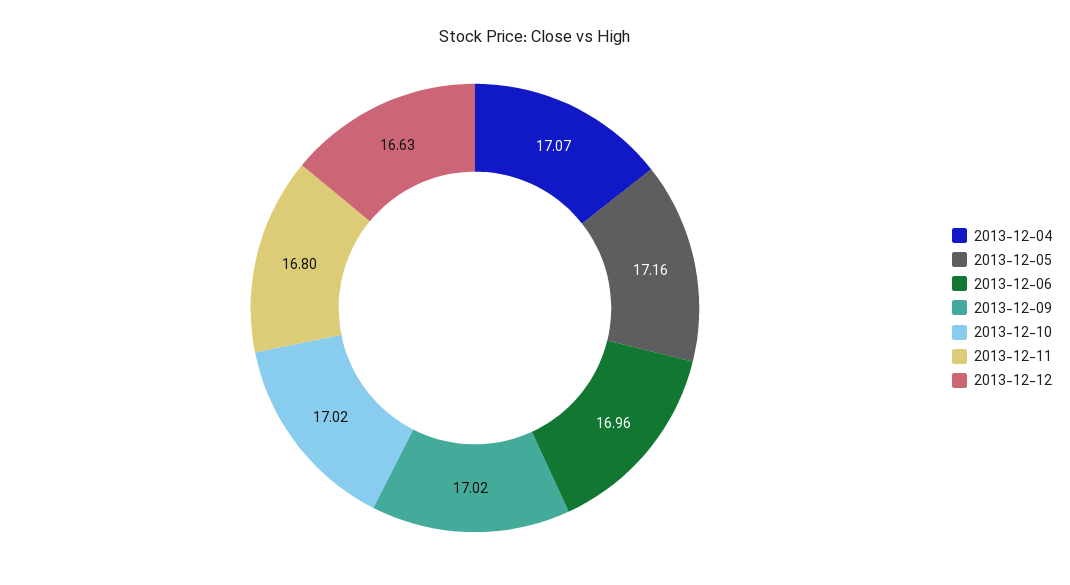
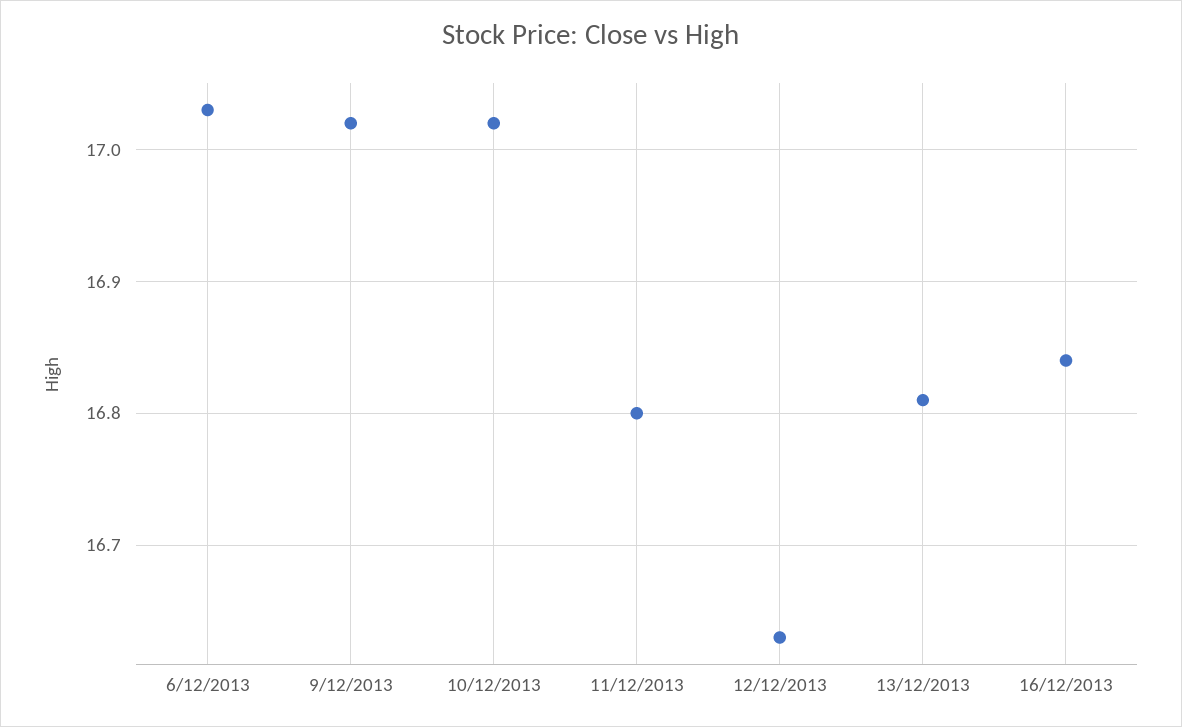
2013-12-04: 17.07 -> none
2013-12-05: 17.16 -> none
2013-12-06: 16.96 -> 17.03
13/12/2013: none -> 16.81
16/12/2013: none -> 16.84

